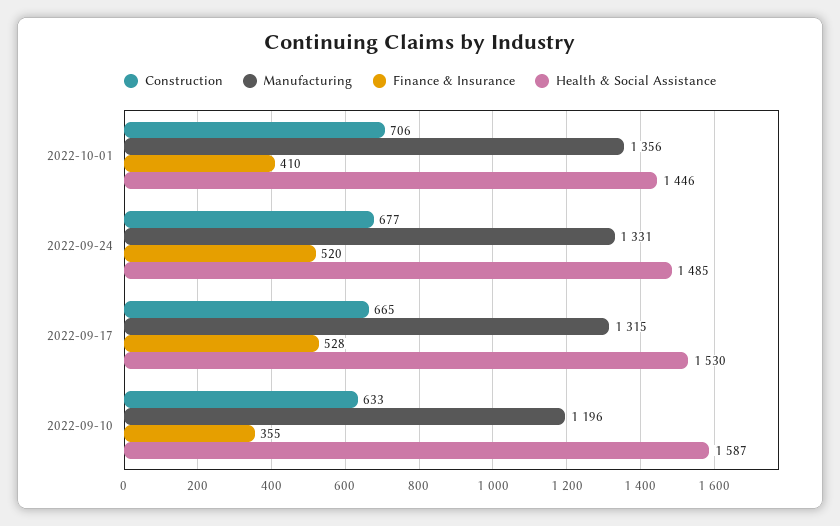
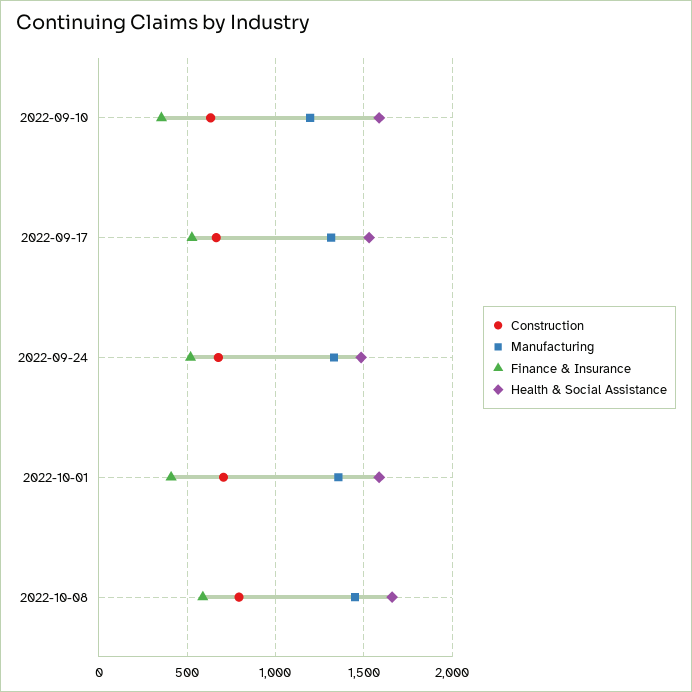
Health & Social Assistance, 2022-10-01: 1446 -> 1600
Construction, 2022-10-08: none -> 800
Manufacturing, 2022-10-08: none -> 1450
Finance & Insurance, 2022-10-08: none -> 600
Health & Social Assistance, 2022-10-08: none -> 1650

